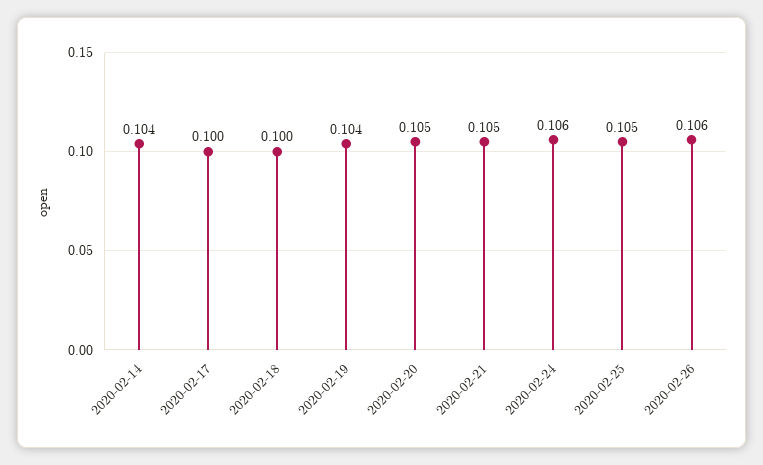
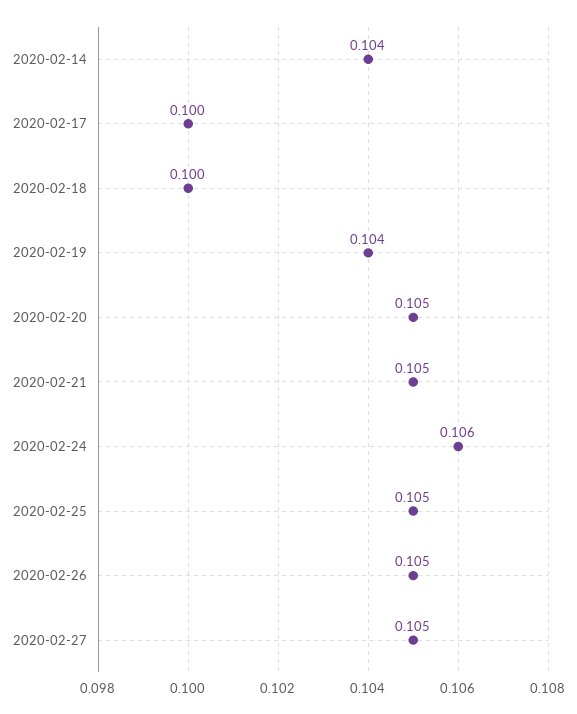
2020-02-26: 0.106 -> 0.105
2020-02-27: none -> 0.105

